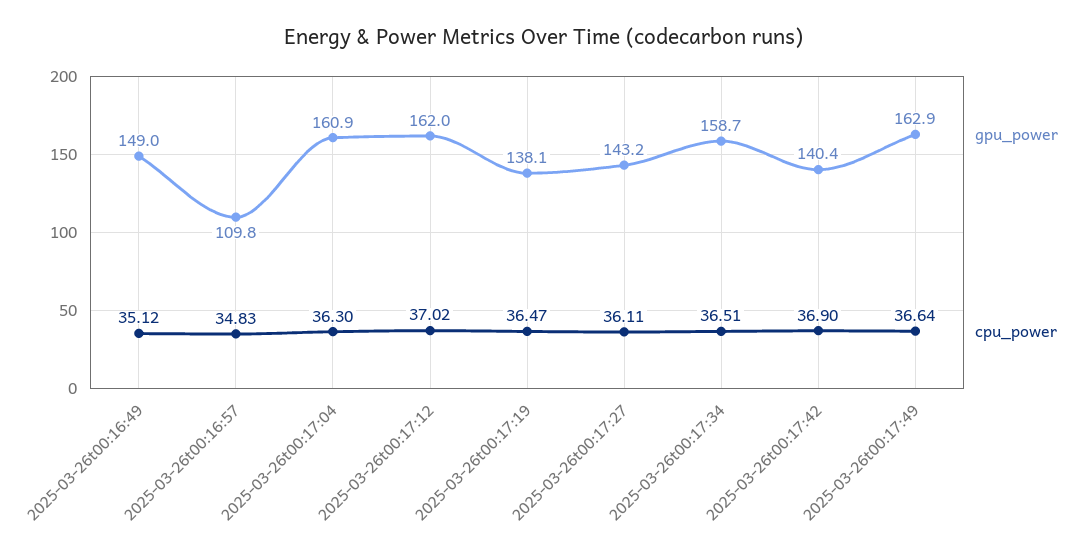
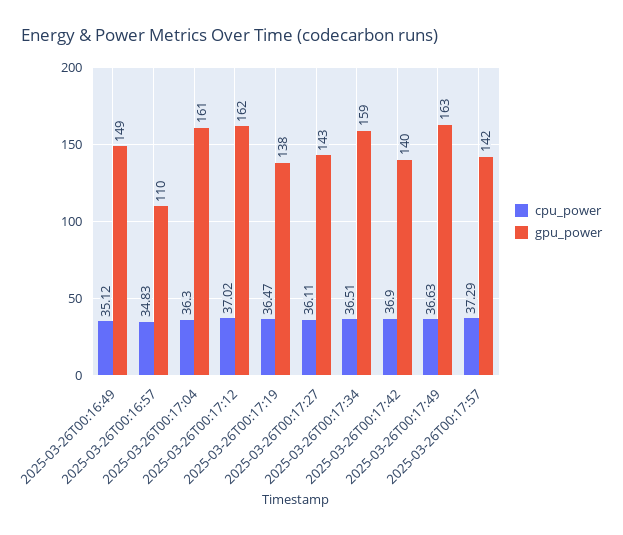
cpu_power, 2025-03-26t00:17:49: 36.64 -> 36.63
cpu_power, 2025-03-26T00:17:57: none -> 37.29
gpu_power, 2025-03-26T00:17:57: none -> 142

